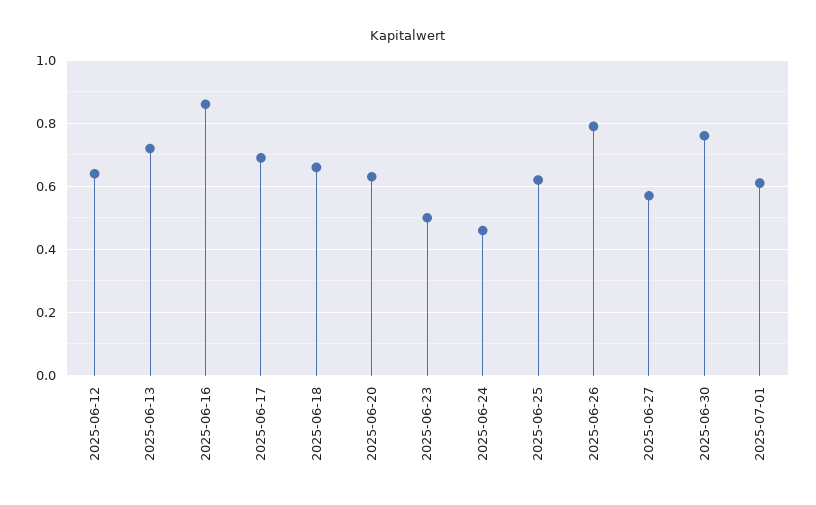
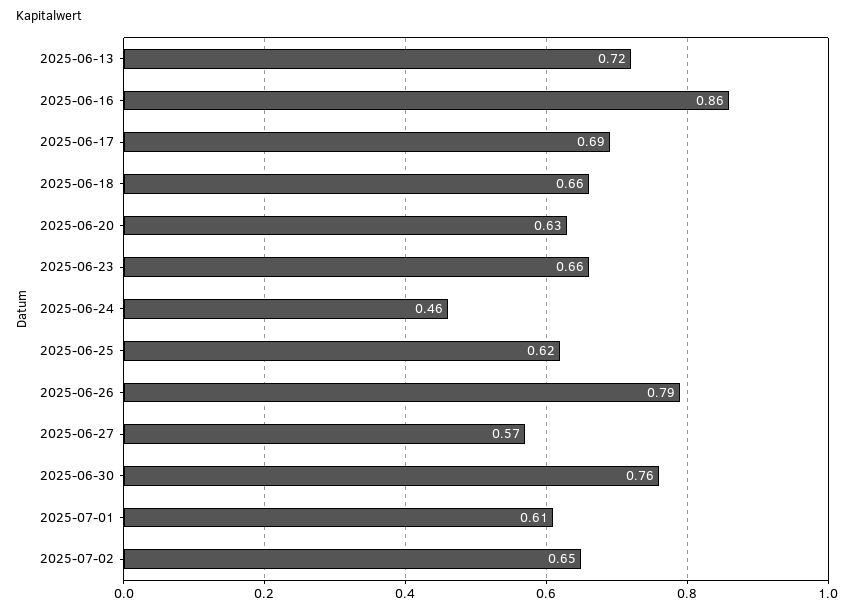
2025-06-12: 0.65 -> none
2025-06-23: 0.5 -> 0.66
2025-07-02: none -> 0.65

